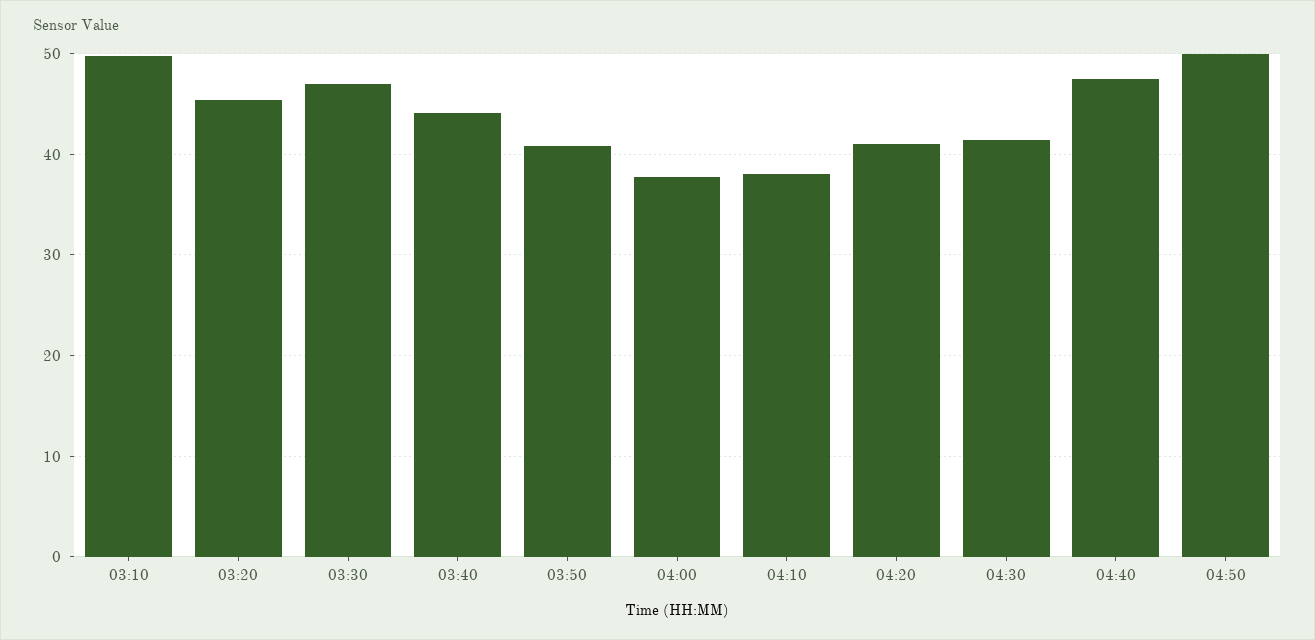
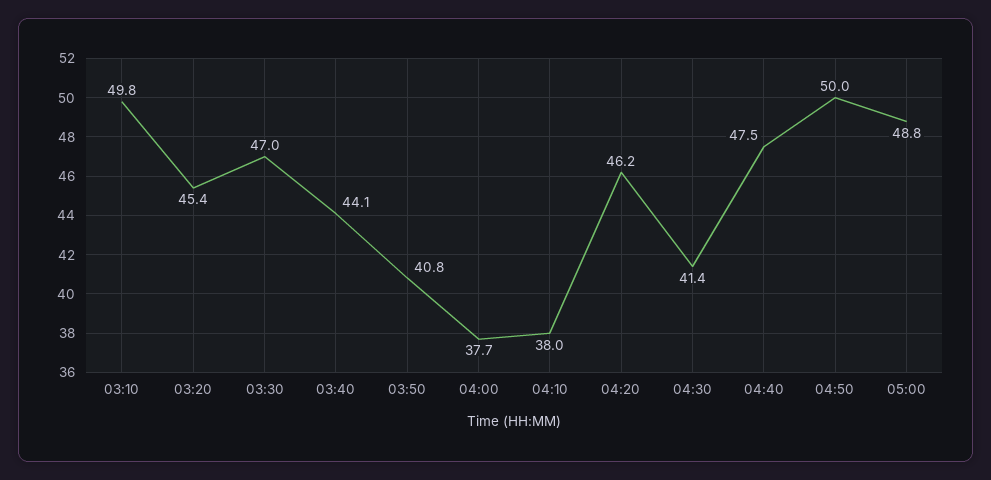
04:20: 41 -> 46.2
05:00: none -> 48.8

